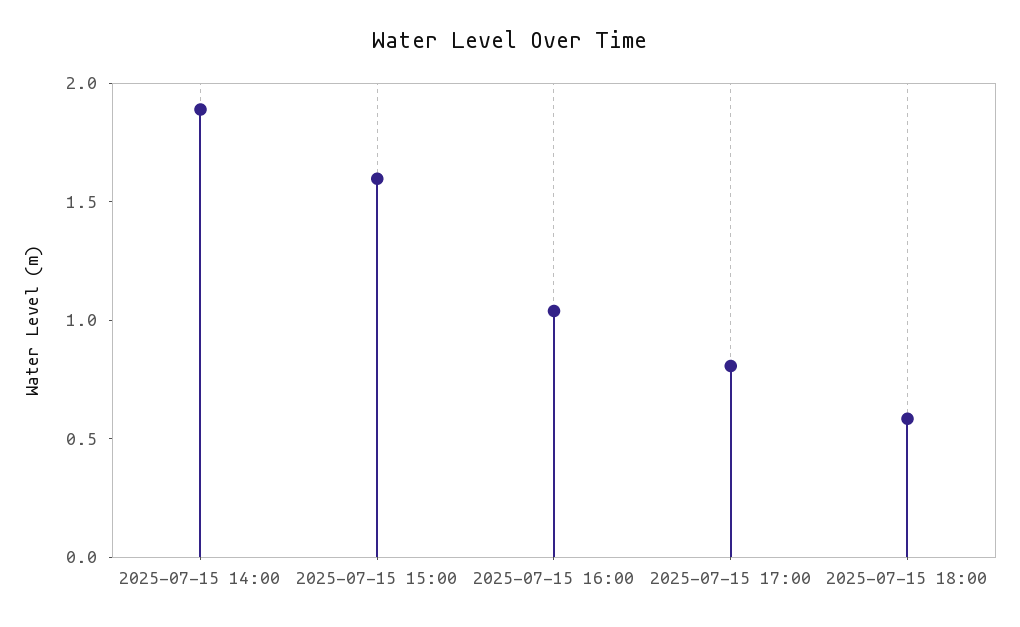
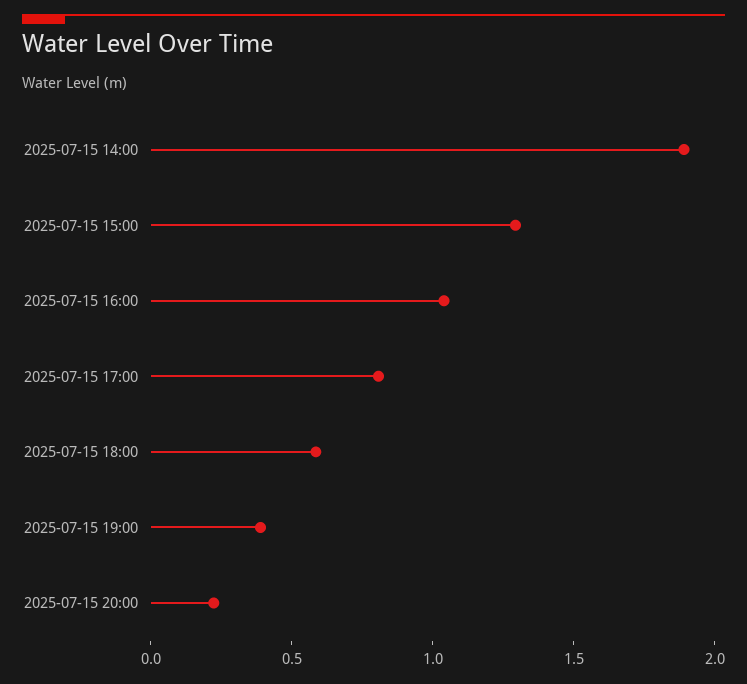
2025-07-15 15:00: 1.6 -> 1.3
2025-07-15 19:00: none -> 0.4
2025-07-15 20:00: none -> 0.2

